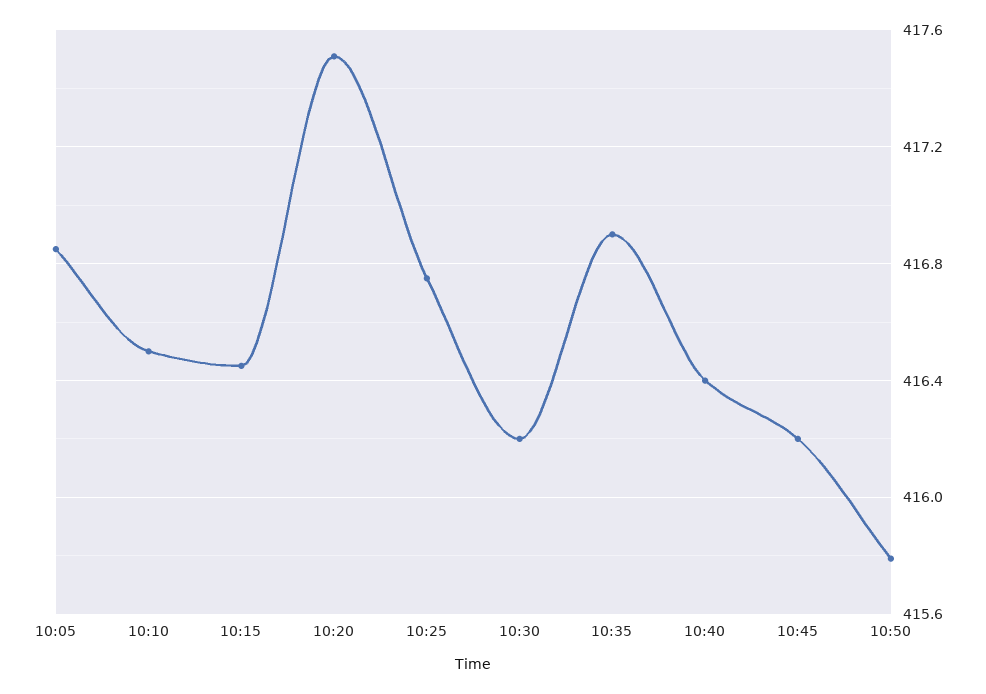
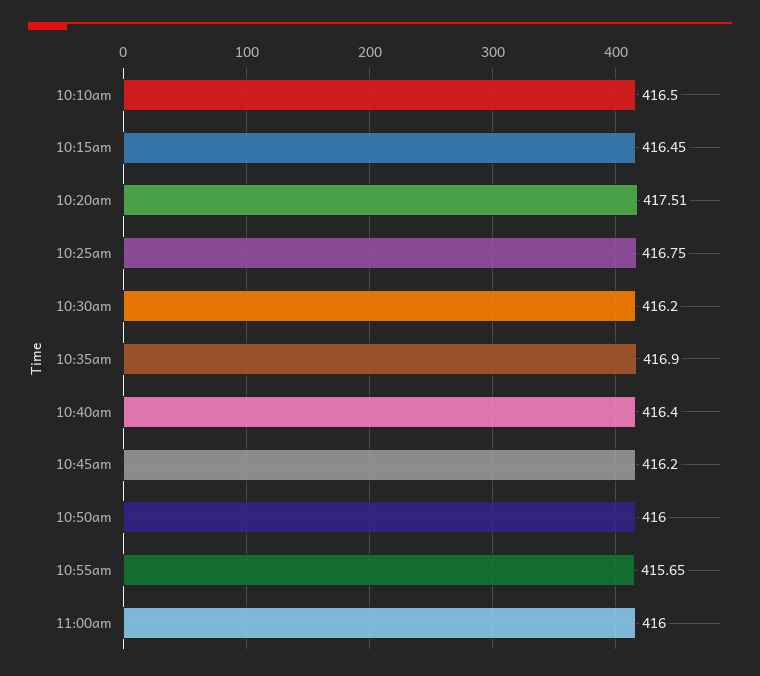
10:05: 416.85 -> none
10:50: 415.8 -> 416
10:55am: none -> 415.65
11:00am: none -> 416

